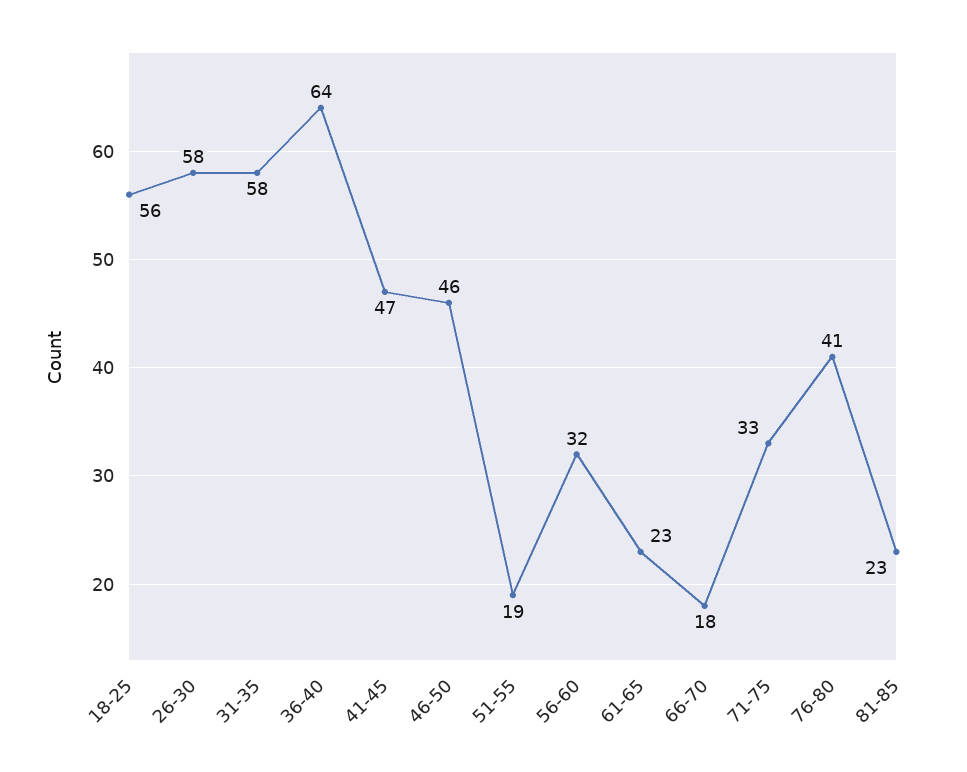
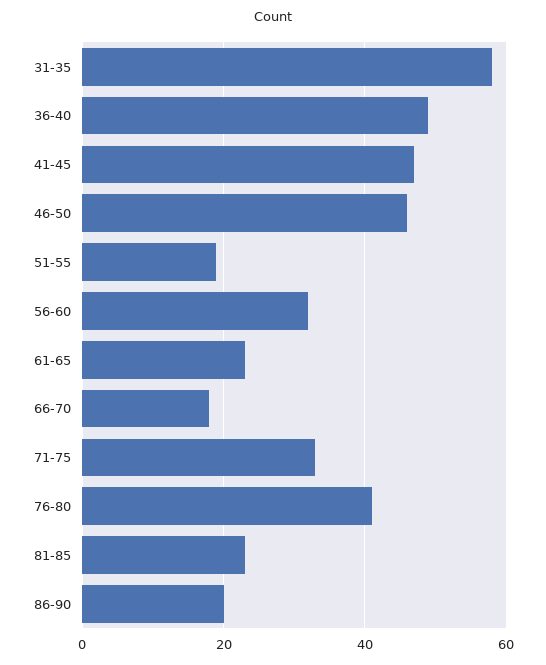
18-25: 56 -> none
26-30: 58 -> none
36-40: 64 -> 50
86-90: none -> 20

